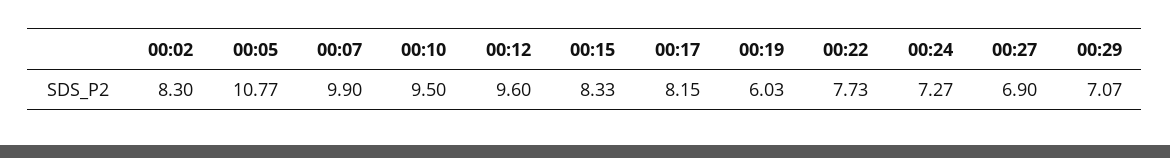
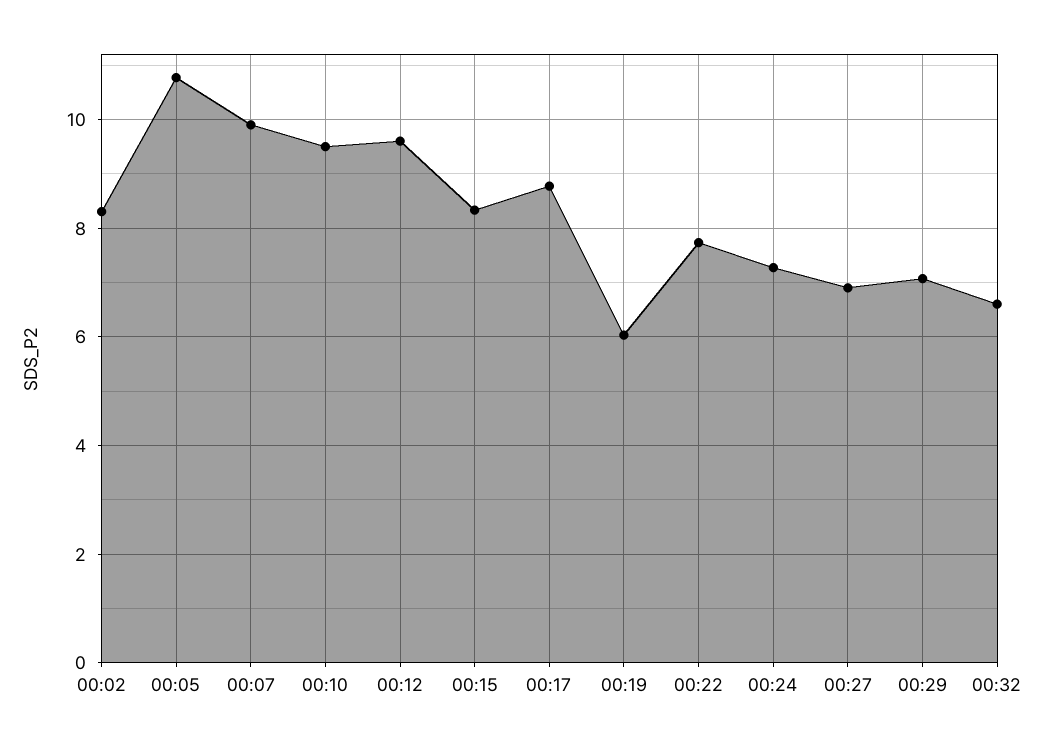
00:17: 8.15 -> 8.8
00:32: none -> 6.6

